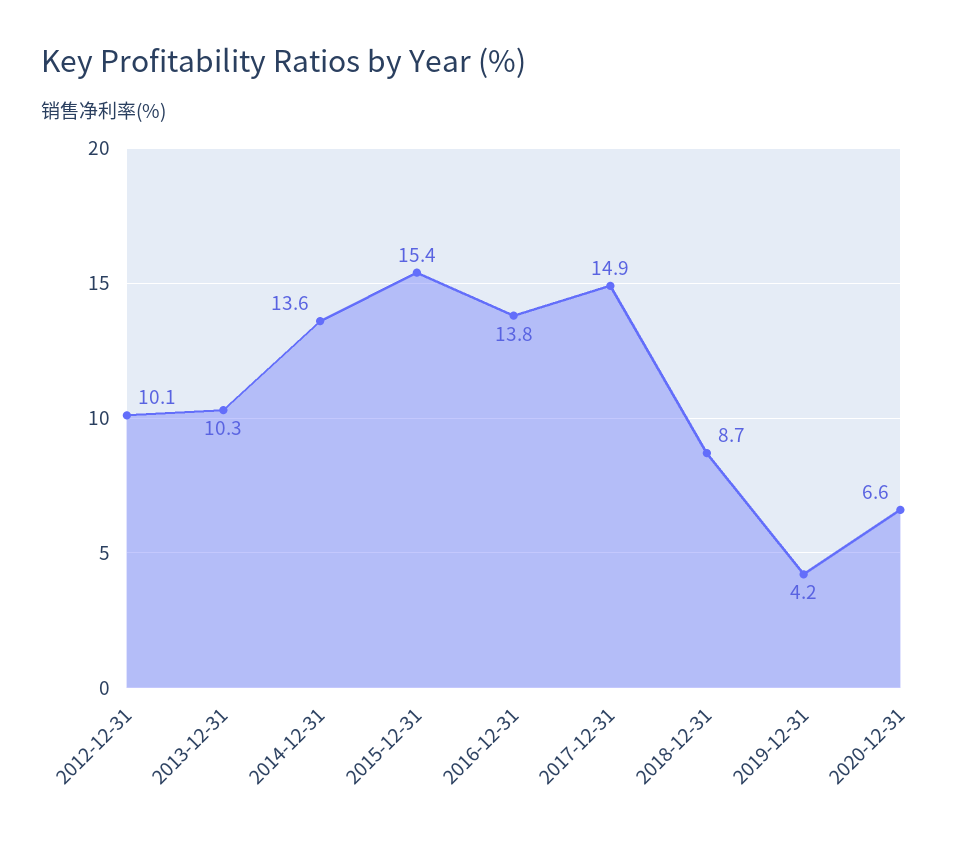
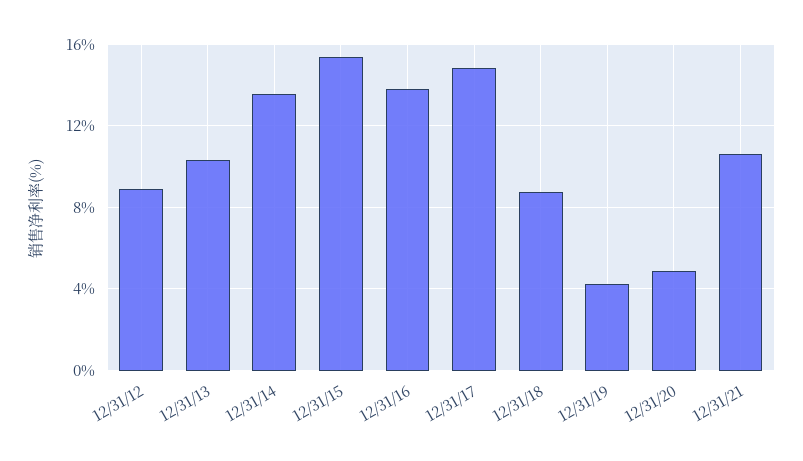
2012-12-31: 10.1 -> 9
2020-12-31: 6.6 -> 5
12/31/21: none -> 10.5

